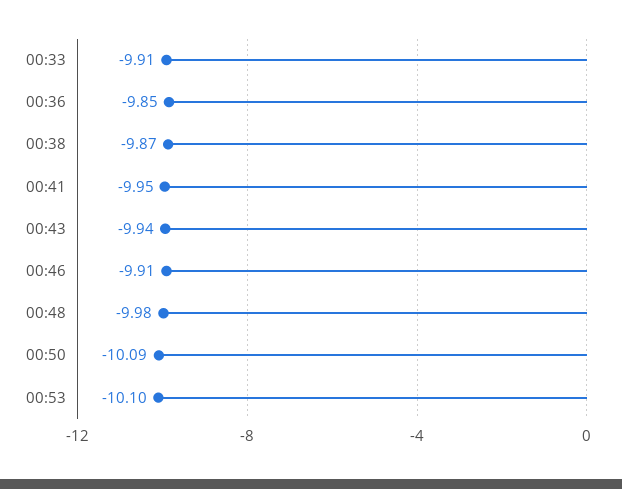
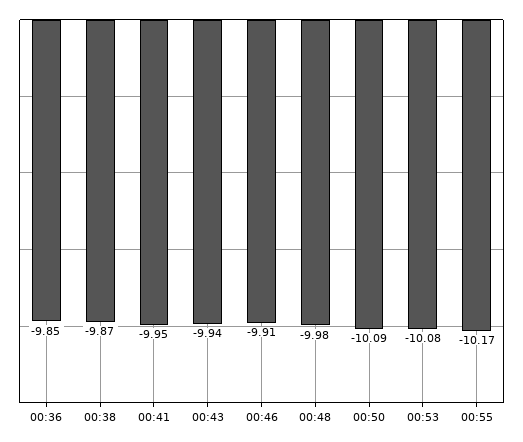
00:33: -9.91 -> none
00:53: -10.1 -> -10.08
00:55: none -> -10.17

